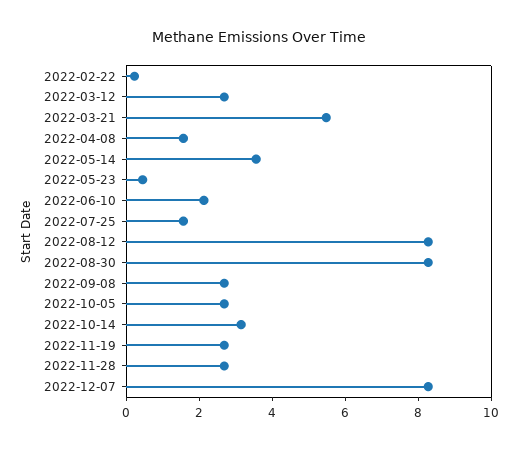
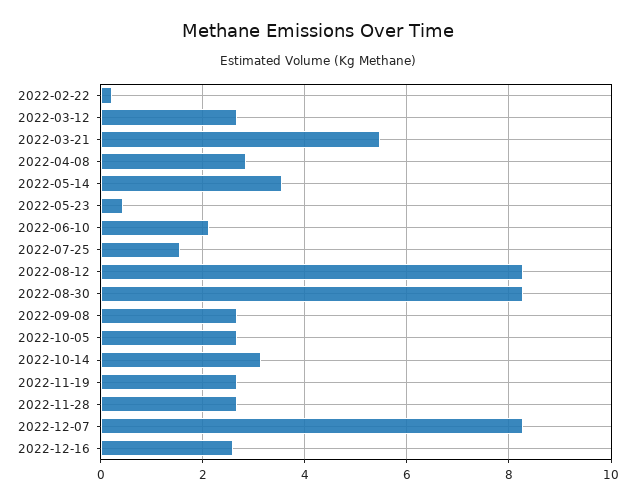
2022-04-08: 1.5 -> 2.8
2022-12-16: none -> 2.6

